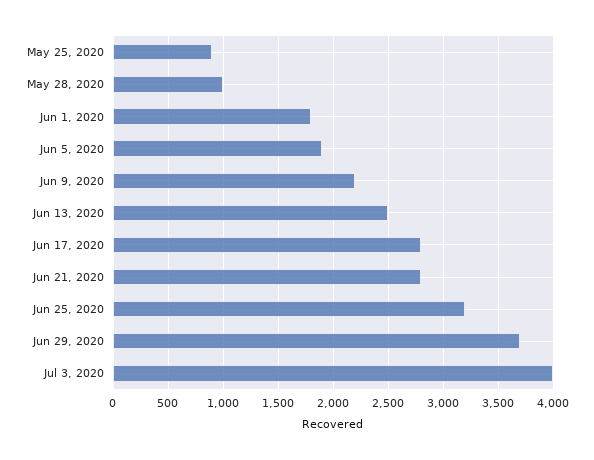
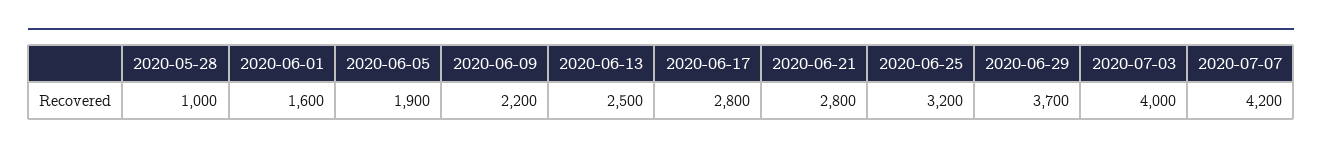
May 25, 2020: 900 -> none
Jun 1, 2020: 1800 -> 1600
2020-07-07: none -> 4200

